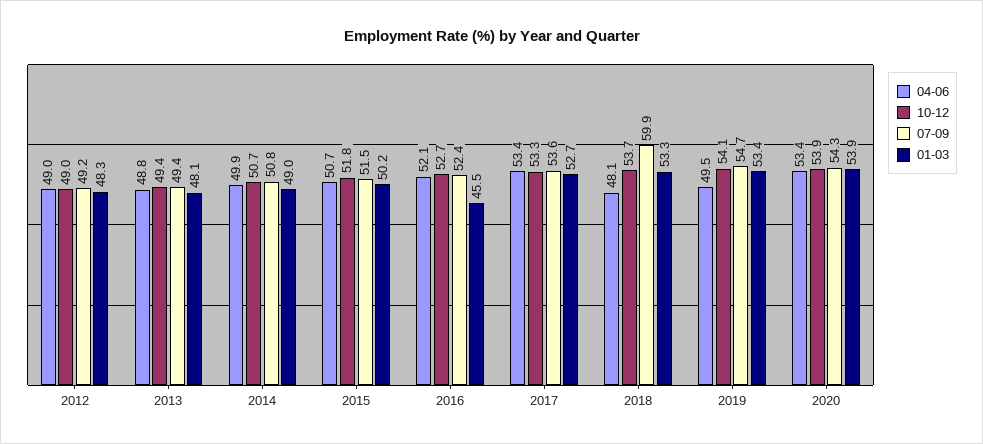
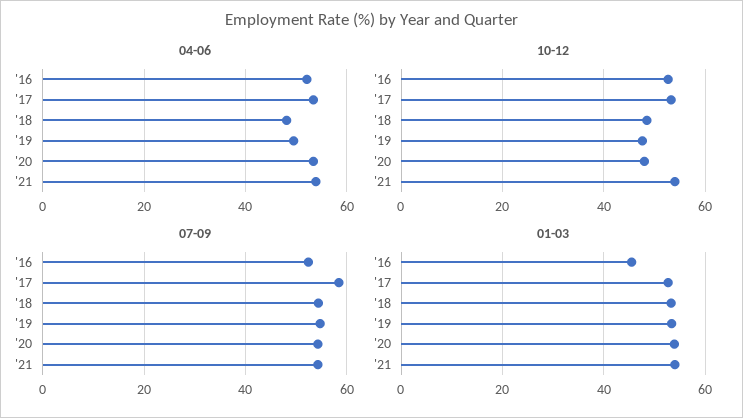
04-06, 2012: 49 -> none
10-12, 2012: 49 -> none
07-09, 2012: 49.2 -> none
01-03, 2012: 48.3 -> none
04-06, 2013: 48.8 -> none
10-12, 2013: 49.4 -> none
07-09, 2013: 49.4 -> none
01-03, 2013: 48.1 -> none
04-06, 2014: 49.9 -> none
10-12, 2014: 50.7 -> none
07-09, 2014: 50.8 -> none
01-03, 2014: 49 -> none
04-06, 2015: 50.7 -> none
10-12, 2015: 51.8 -> none
07-09, 2015: 51.5 -> none
01-03, 2015: 50.2 -> none
07-09, 2017: 53.6 -> 58
10-12, 2018: 53.7 -> 48
07-09, 2018: 59.9 -> 54
10-12, 2019: 54.1 -> 48
10-12, 2020: 53.9 -> 48
04-06, '21: none -> 54
10-12, '21: none -> 54
07-09, '21: none -> 54
01-03, '21: none -> 54

